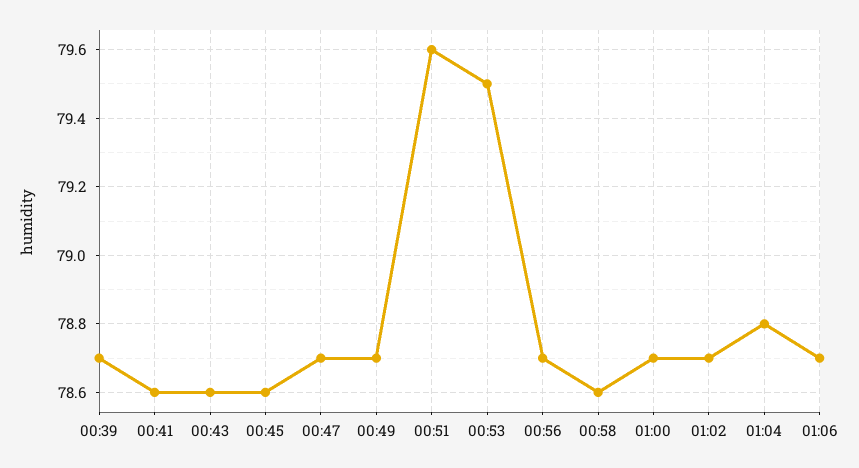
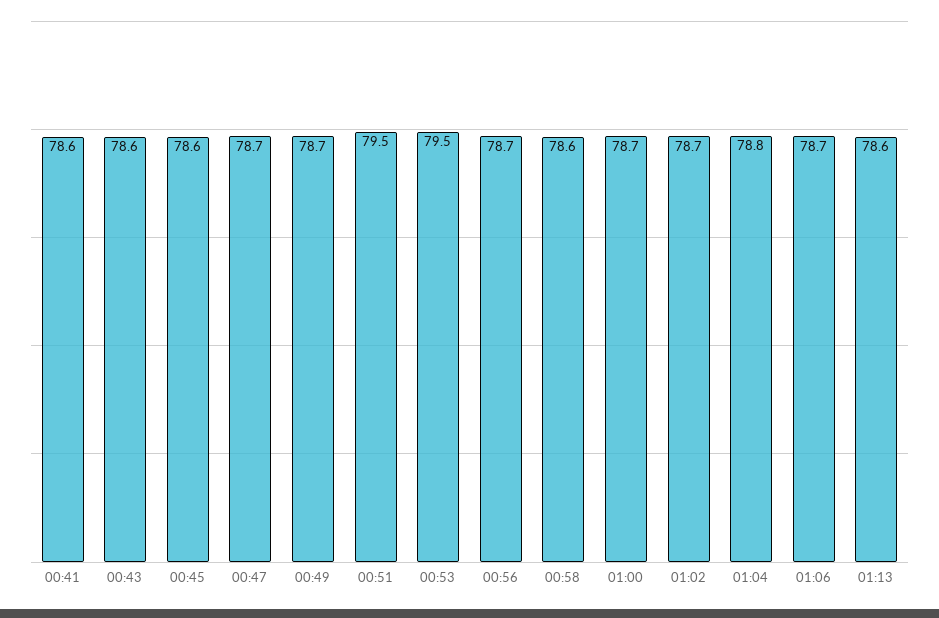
00:39: 78.7 -> none
00:51: 79.6 -> 79.5
01:13: none -> 78.6

